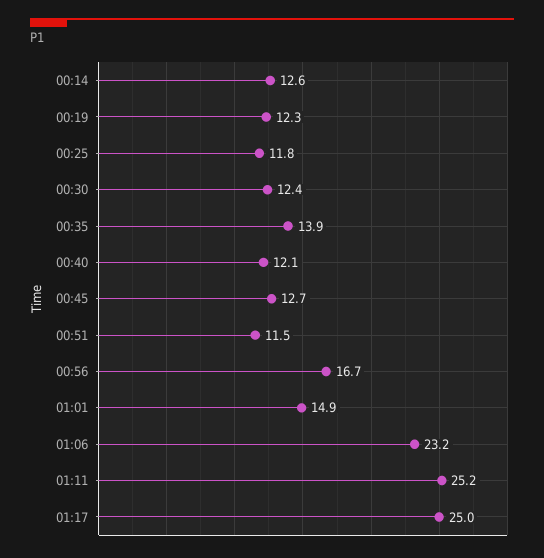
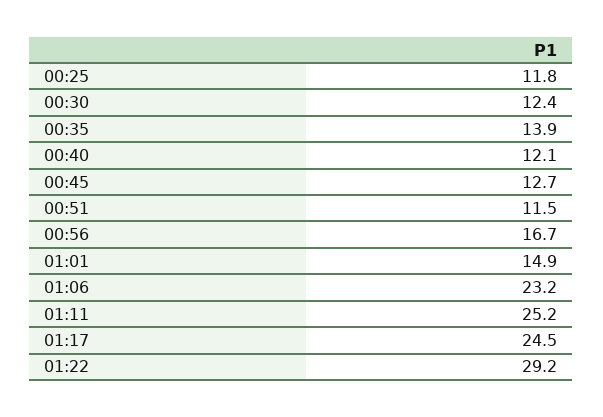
00:14: 12.6 -> none
00:19: 12.3 -> none
01:17: 25 -> 24.5
01:22: none -> 29.2

